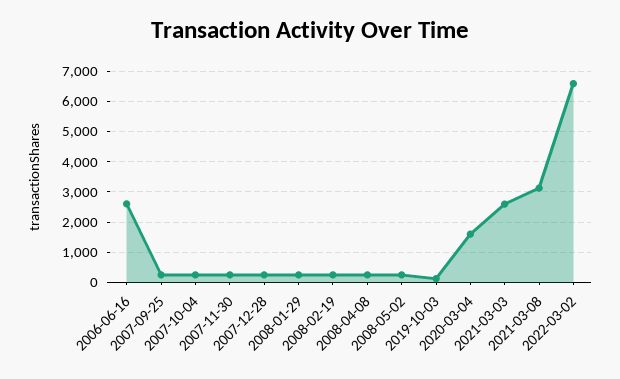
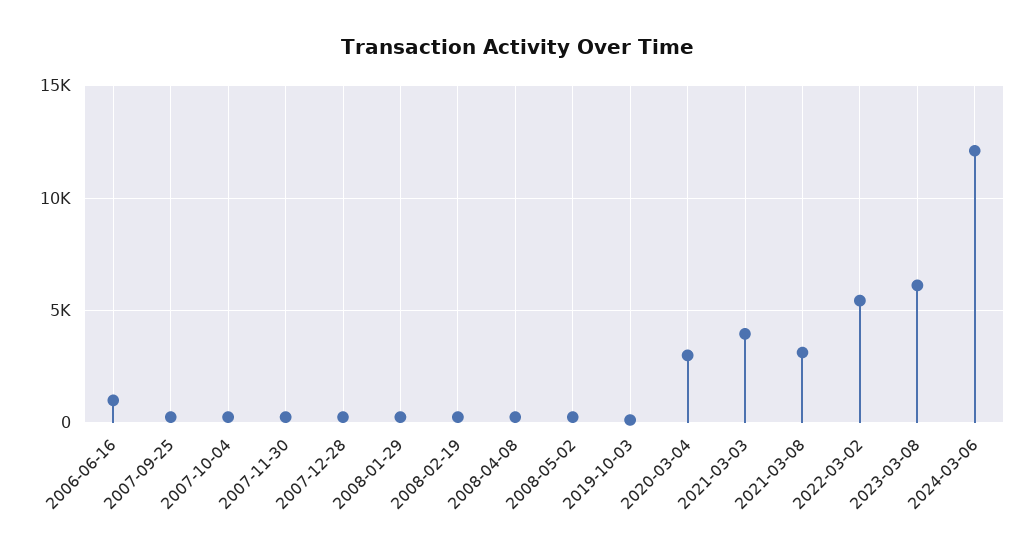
2006-06-16: 2600 -> 1000
2020-03-04: 1600 -> 3000
2021-03-03: 2600 -> 4000
2022-03-02: 6600 -> 5500
2023-03-08: none -> 6000
2024-03-06: none -> 12000

